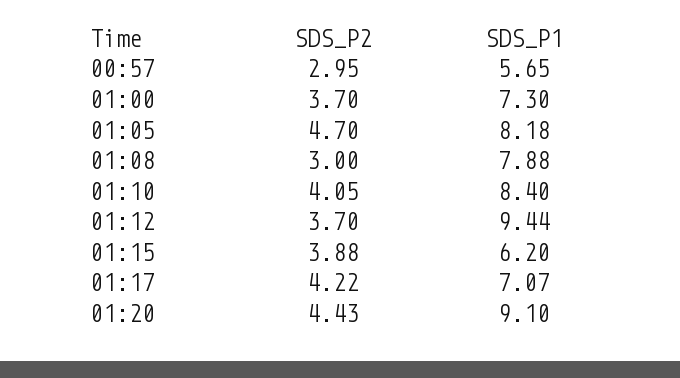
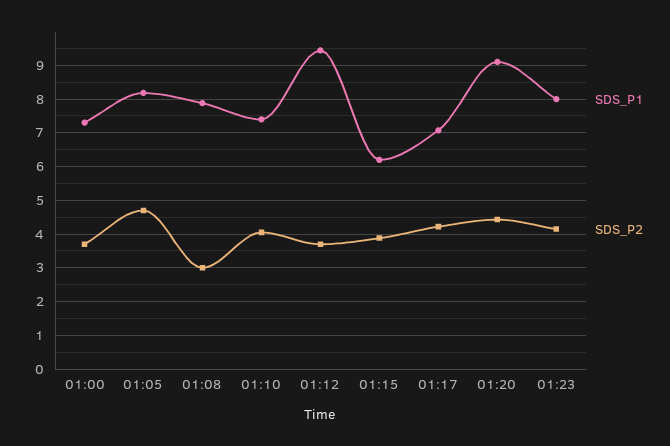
SDS_P2, 00:57: 2.95 -> none
SDS_P1, 00:57: 5.65 -> none
SDS_P1, 01:10: 8.4 -> 7.4
SDS_P1, 01:23: none -> 8
SDS_P2, 01:23: none -> 4.2

